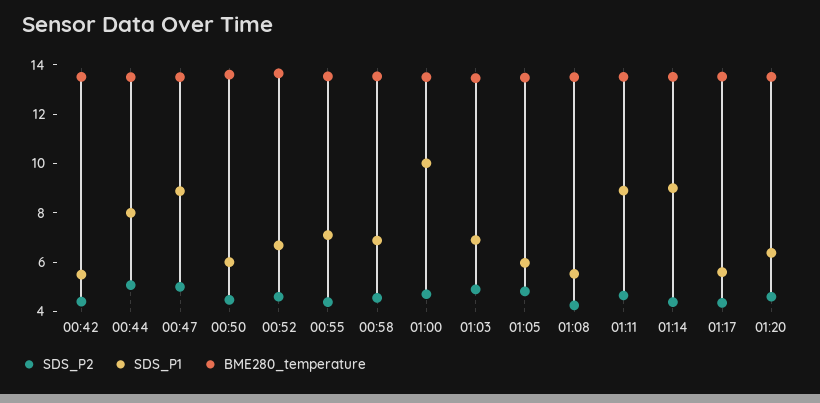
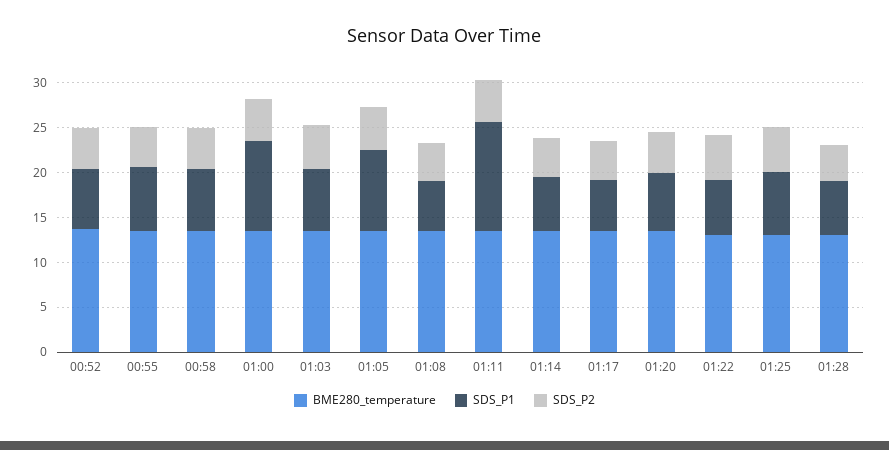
SDS_P2, 00:42: 4.5 -> none
SDS_P1, 00:42: 5.5 -> none
BME280_temperature, 00:42: 13.5 -> none
SDS_P2, 00:44: 5 -> none
SDS_P1, 00:44: 8 -> none
BME280_temperature, 00:44: 13.5 -> none
SDS_P2, 00:47: 5 -> none
SDS_P1, 00:47: 9 -> none
BME280_temperature, 00:47: 13.5 -> none
SDS_P2, 00:50: 4.5 -> none
SDS_P1, 00:50: 6 -> none
BME280_temperature, 00:50: 13.5 -> none
SDS_P1, 01:05: 6 -> 9
SDS_P1, 01:11: 9 -> 12
SDS_P1, 01:14: 9 -> 6
BME280_temperature, 01:22: none -> 13
SDS_P1, 01:22: none -> 6
SDS_P2, 01:22: none -> 5
BME280_temperature, 01:25: none -> 13
SDS_P1, 01:25: none -> 7
SDS_P2, 01:25: none -> 5
BME280_temperature, 01:28: none -> 13
SDS_P1, 01:28: none -> 6
SDS_P2, 01:28: none -> 4

